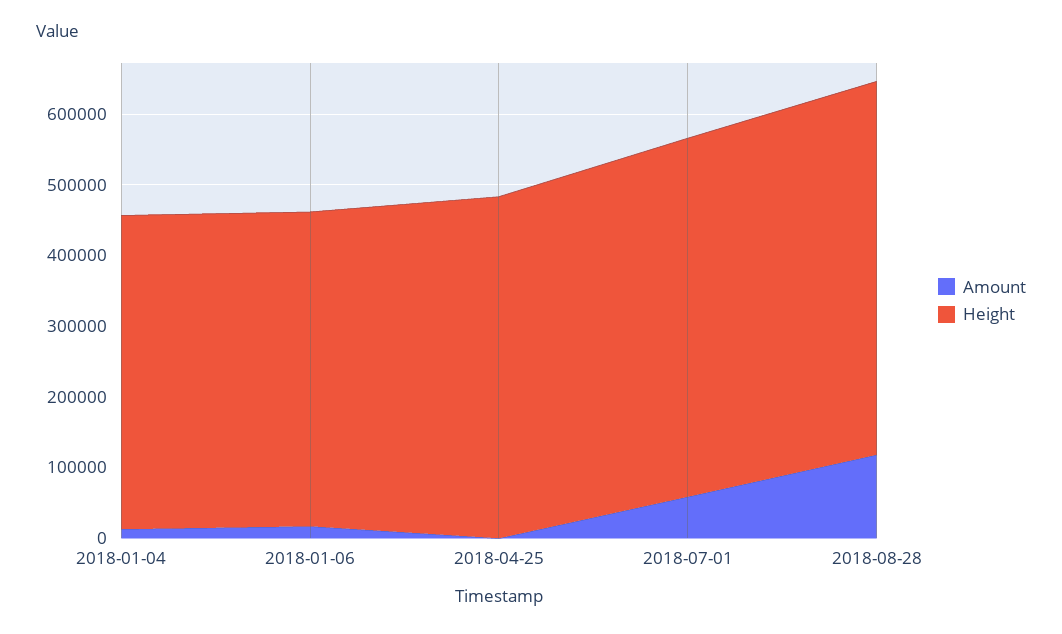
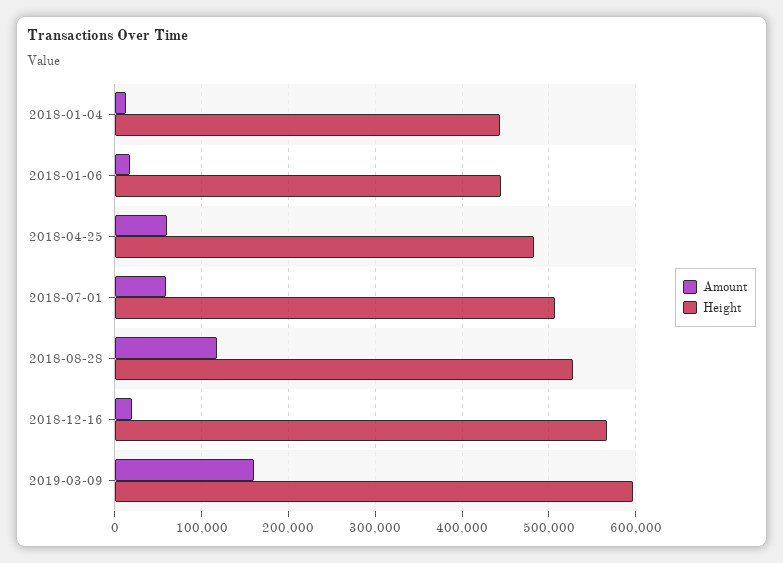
Amount, 2018-04-25: 0 -> 60000
Amount, 2018-12-16: none -> 20000
Height, 2018-12-16: none -> 570000
Amount, 2019-03-09: none -> 160000
Height, 2019-03-09: none -> 600000

